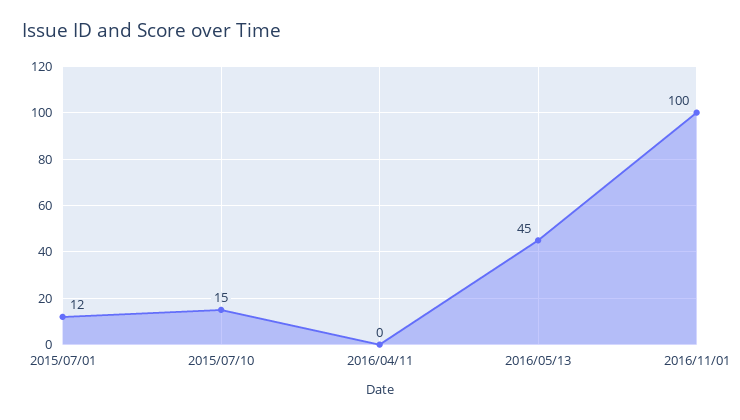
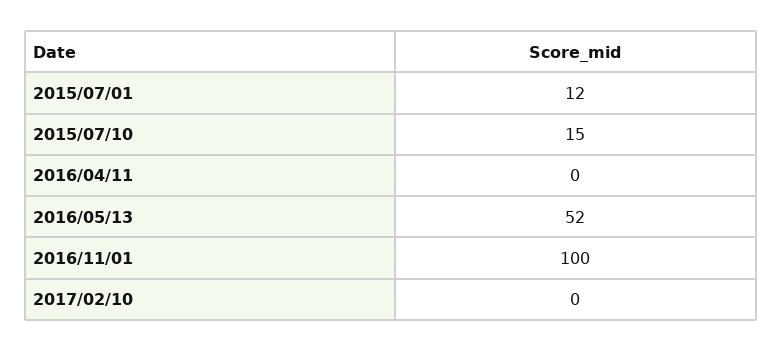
2016/05/13: 45 -> 52
2017/02/10: none -> 0

